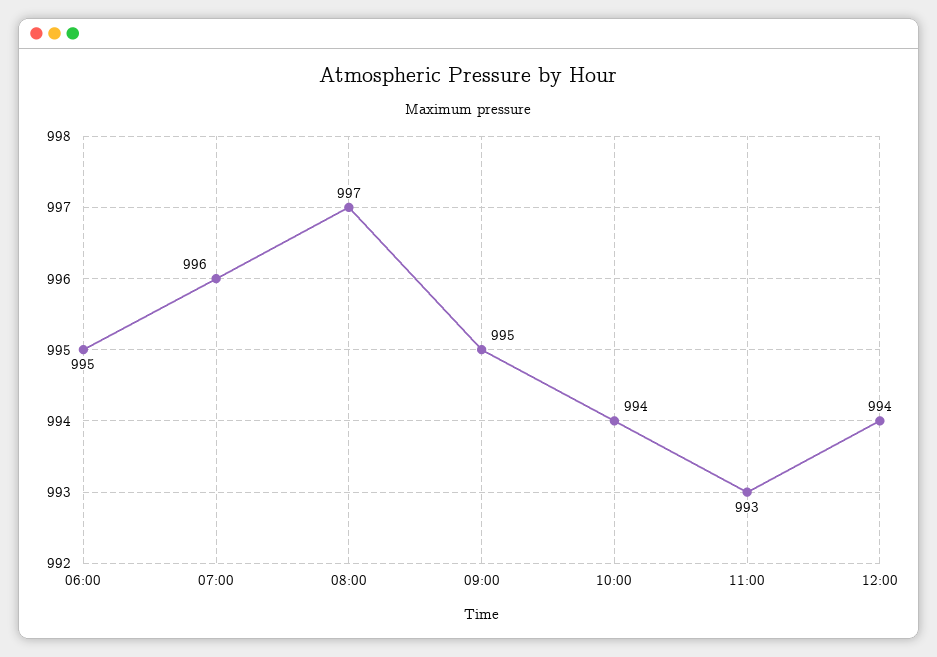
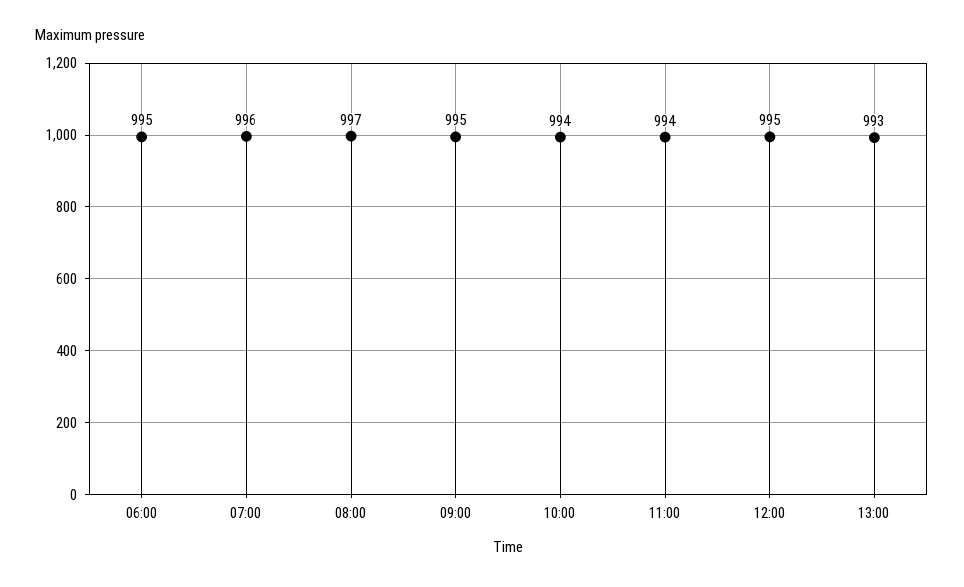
11:00: 993 -> 994
12:00: 994 -> 995
13:00: none -> 993

